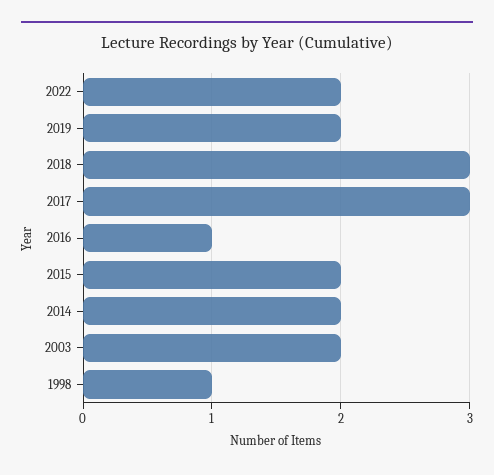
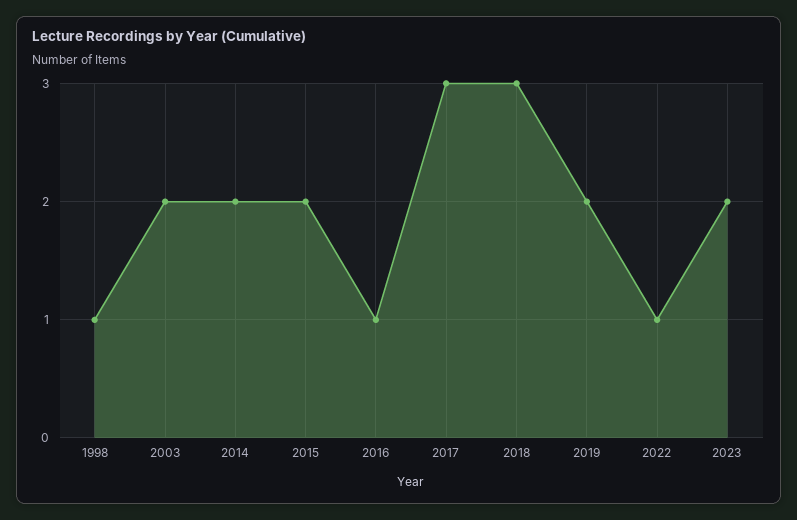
2022: 2 -> 1
2023: none -> 2

